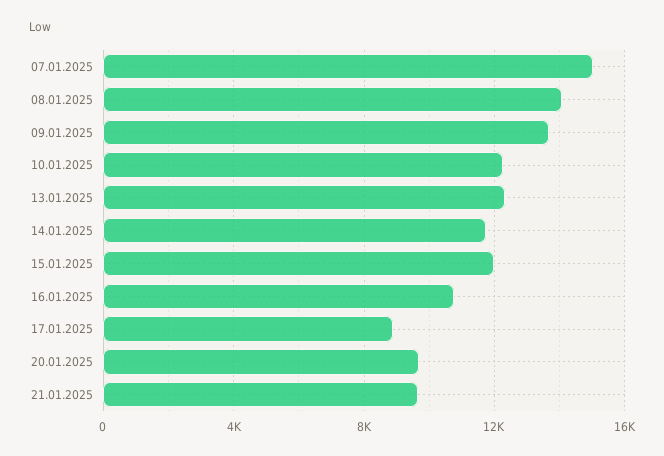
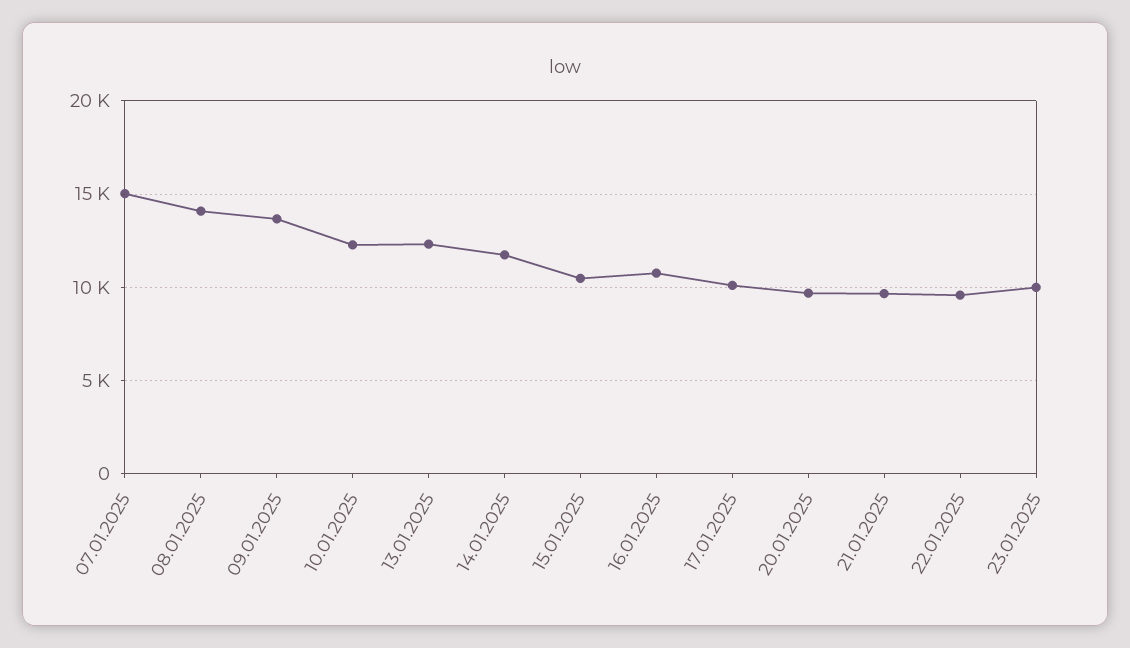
15.01.2025: 12000 -> 10500
17.01.2025: 9000 -> 10000
22.01.2025: none -> 9500
23.01.2025: none -> 10000

